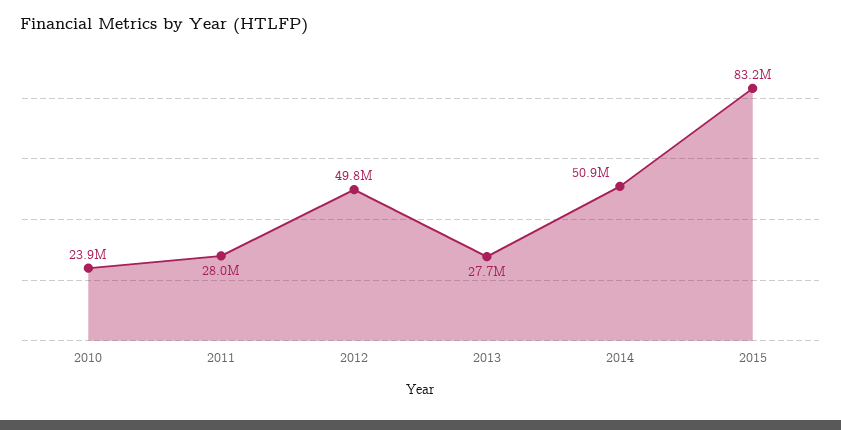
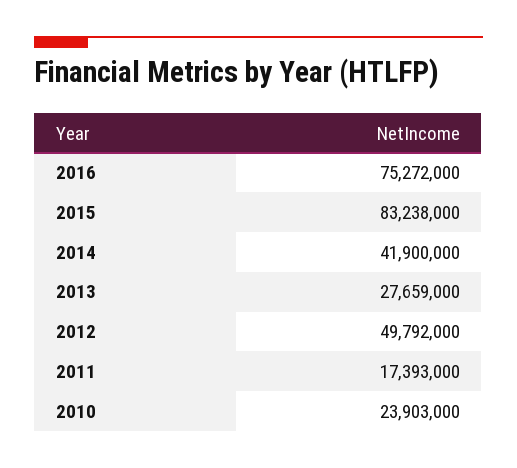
2011: 28000000 -> 17393000
2014: 50900000 -> 41900000
2016: none -> 75272000

